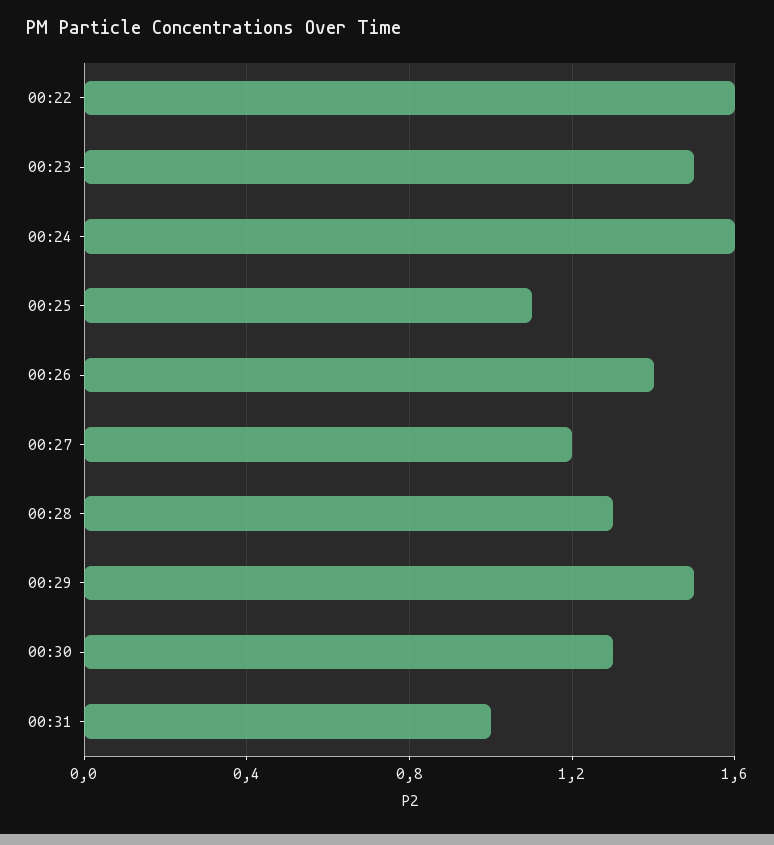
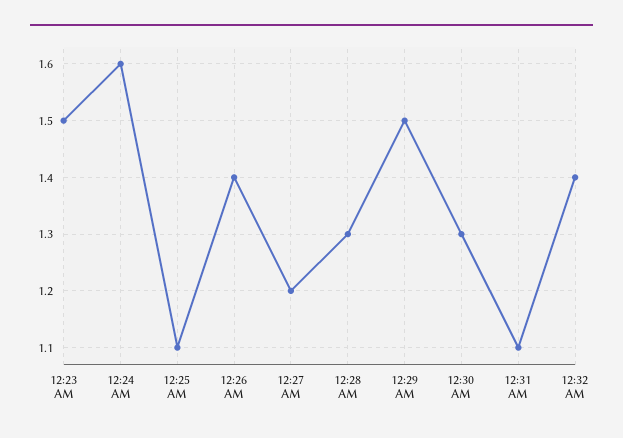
00:22: 1.6 -> none
00:31: 1 -> 1.1
12:32 AM: none -> 1.4

